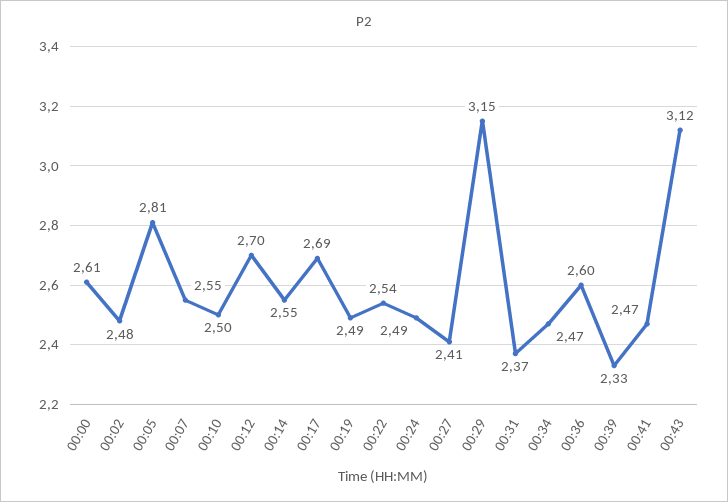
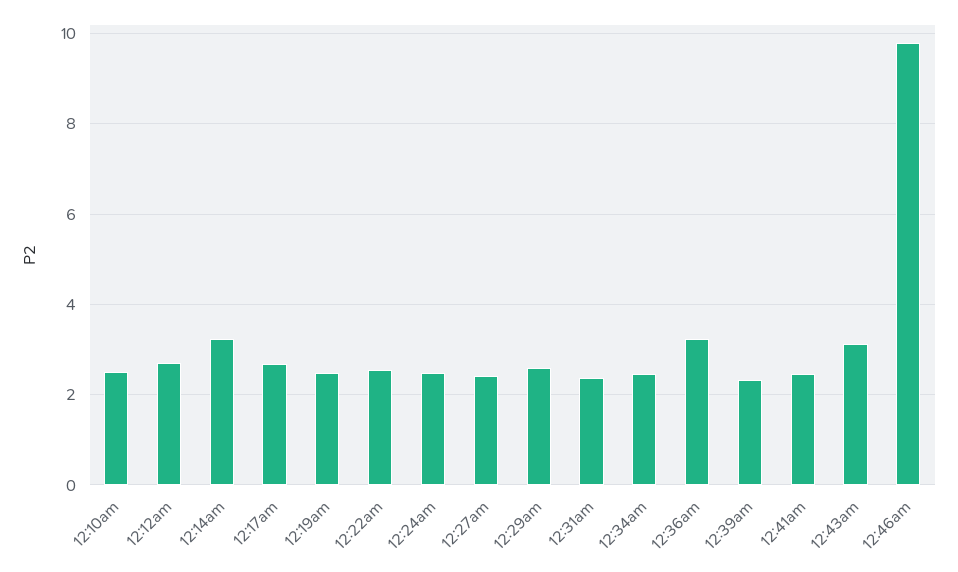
00:00: 2.61 -> none
00:02: 2.48 -> none
00:05: 2.81 -> none
00:07: 2.55 -> none
00:14: 2.55 -> 3.2
00:29: 3.15 -> 2.6
00:36: 2.6 -> 3.2
12:46am: none -> 9.8

